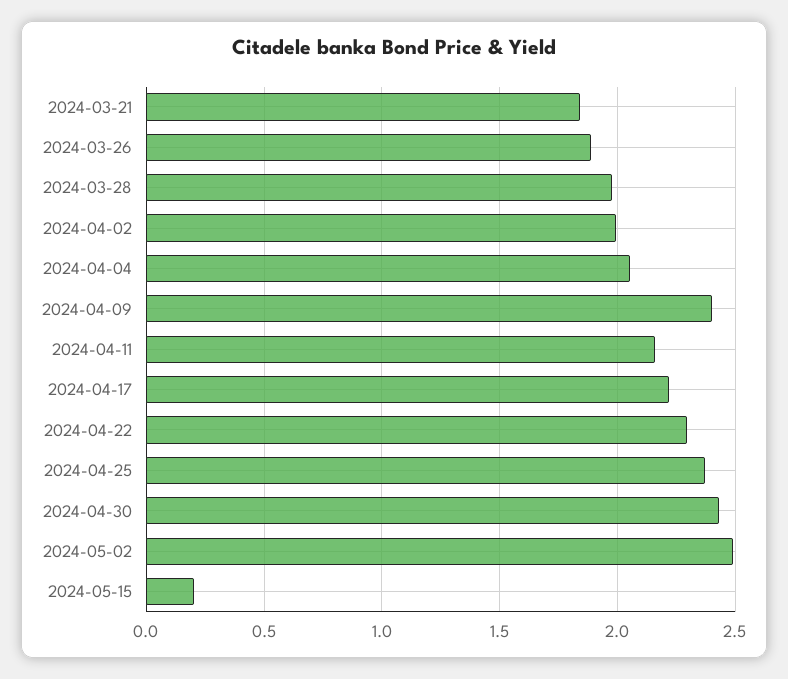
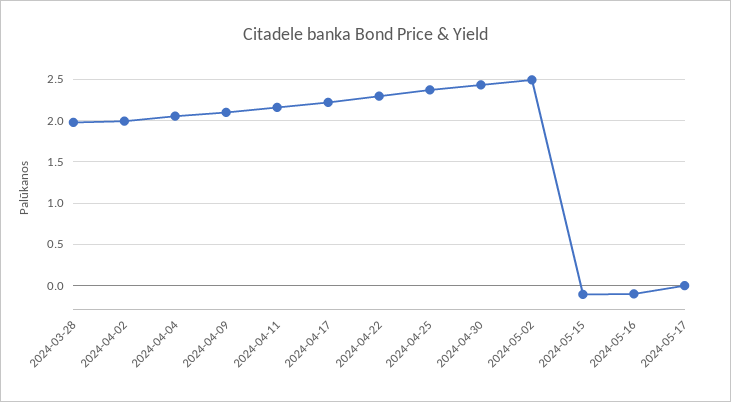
2024-03-21: 1.85 -> none
2024-03-26: 1.9 -> none
2024-04-09: 2.4 -> 2.1
2024-05-15: 0.2 -> -0.1
2024-05-16: none -> -0.1
2024-05-17: none -> 0

